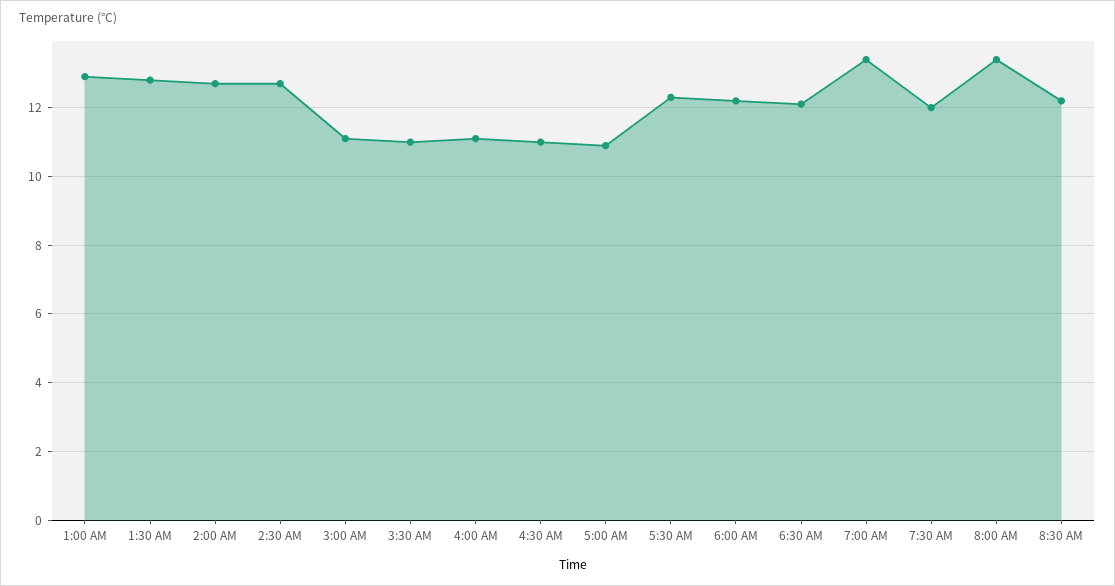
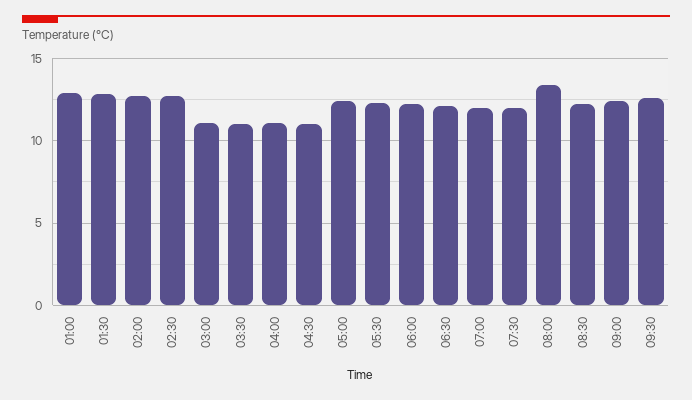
5:00 AM: 11 -> 12.5
7:00 AM: 13.5 -> 12
09:00: none -> 12.5
09:30: none -> 12.5

